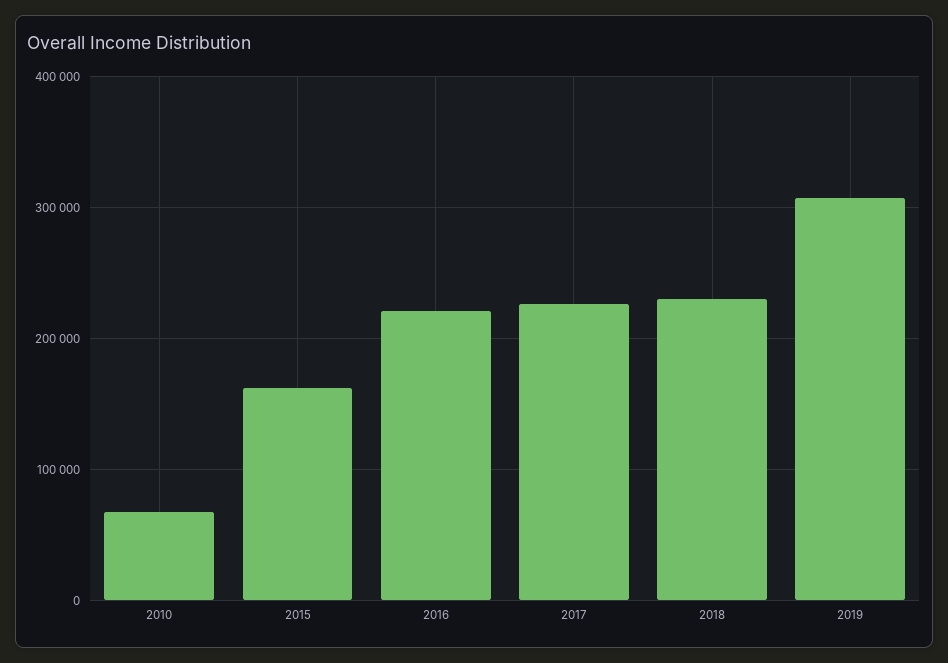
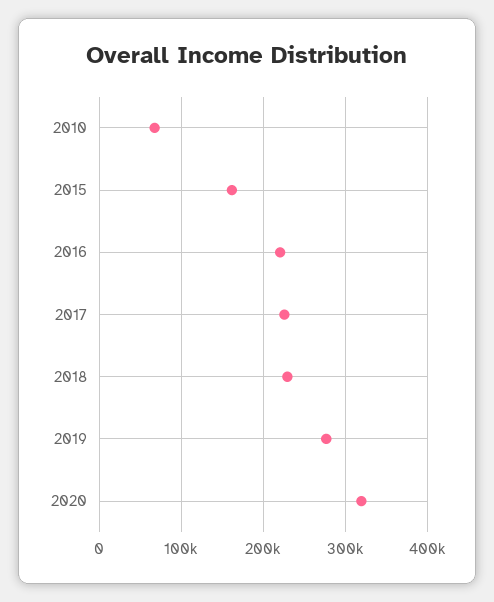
2019: 310000 -> 280000
2020: none -> 320000

